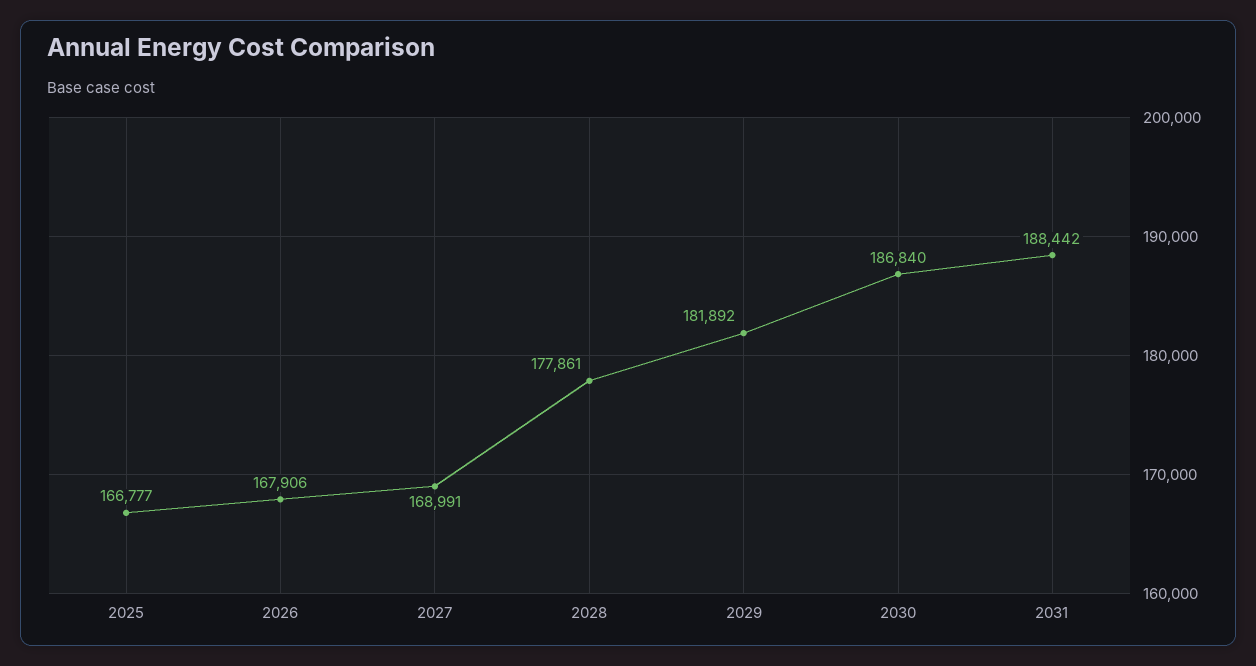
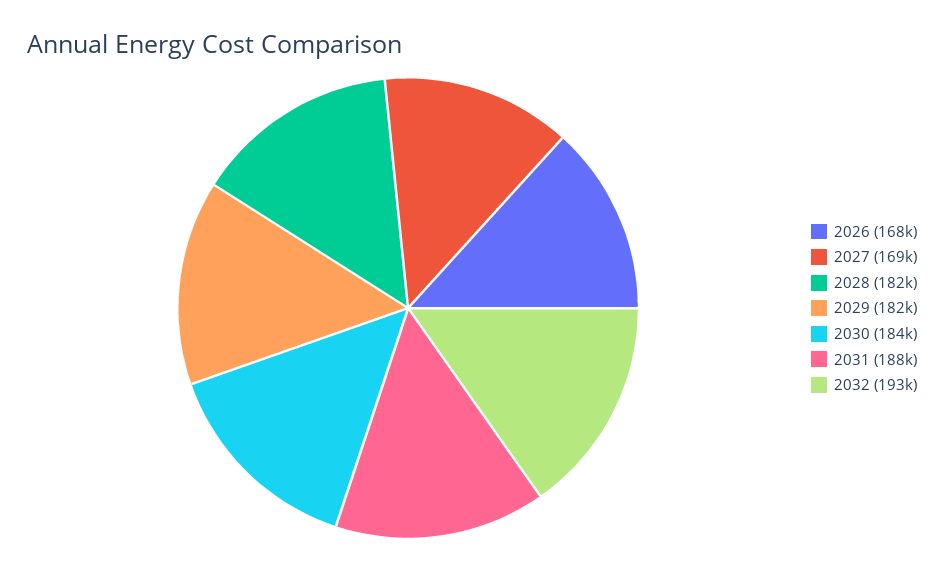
2025: 166777 -> none
2028: 177861 -> 182000
2030: 186840 -> 184000
2032: none -> 193000

